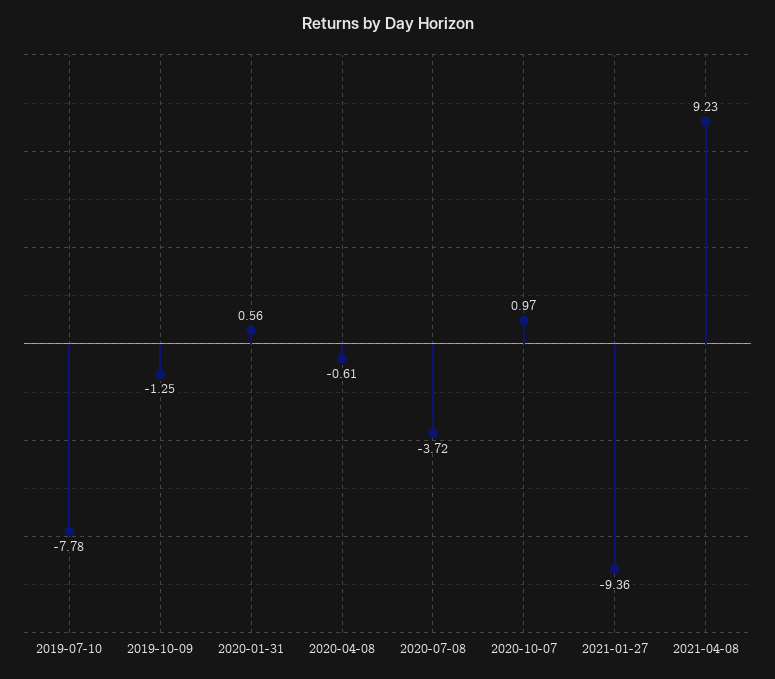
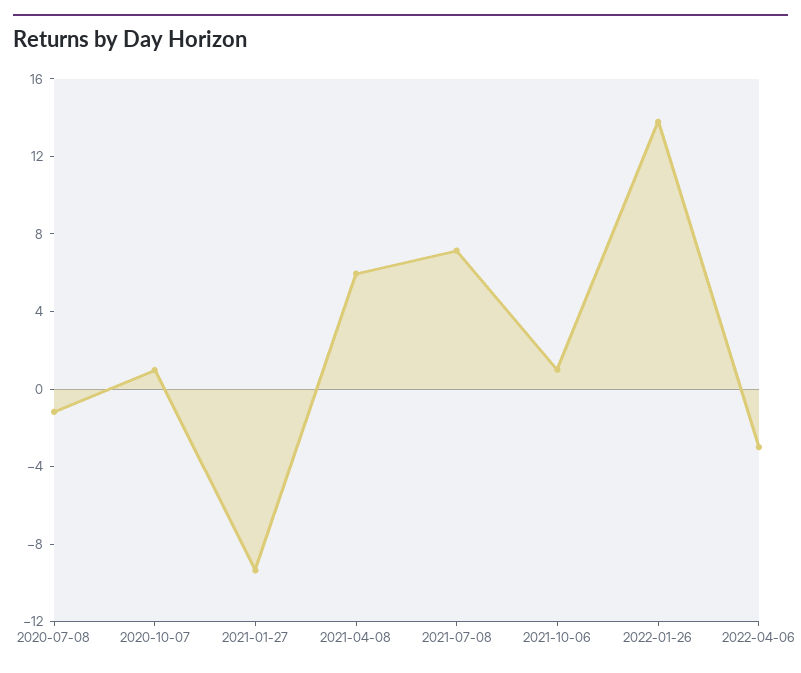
2019-07-10: -7.78 -> none
2019-10-09: -1.25 -> none
2020-01-31: 0.56 -> none
2020-04-08: -0.61 -> none
2020-07-08: -3.72 -> -1
2021-04-08: 9.23 -> 6
2021-07-08: none -> 7
2021-10-06: none -> 1
2022-01-26: none -> 14
2022-04-06: none -> -3

